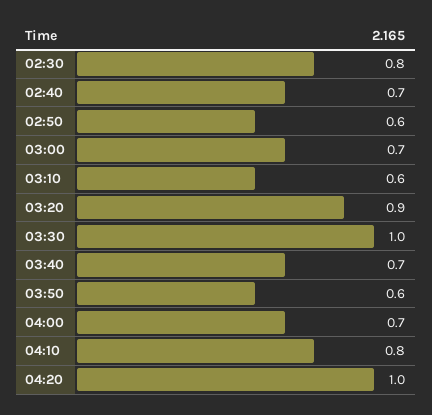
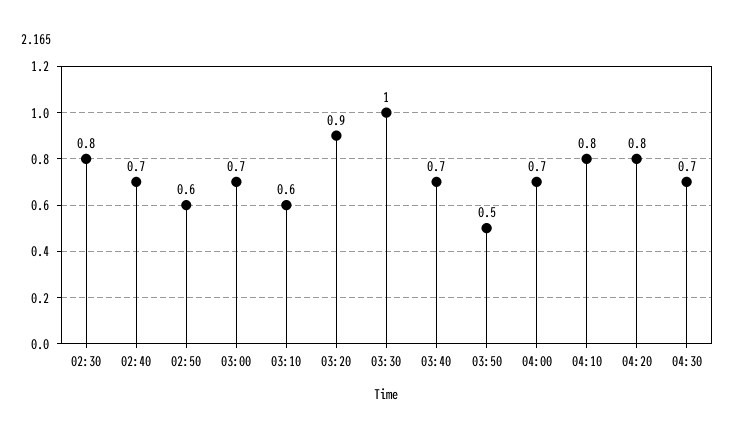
03:50: 0.6 -> 0.5
04:20: 1 -> 0.8
04:30: none -> 0.7

